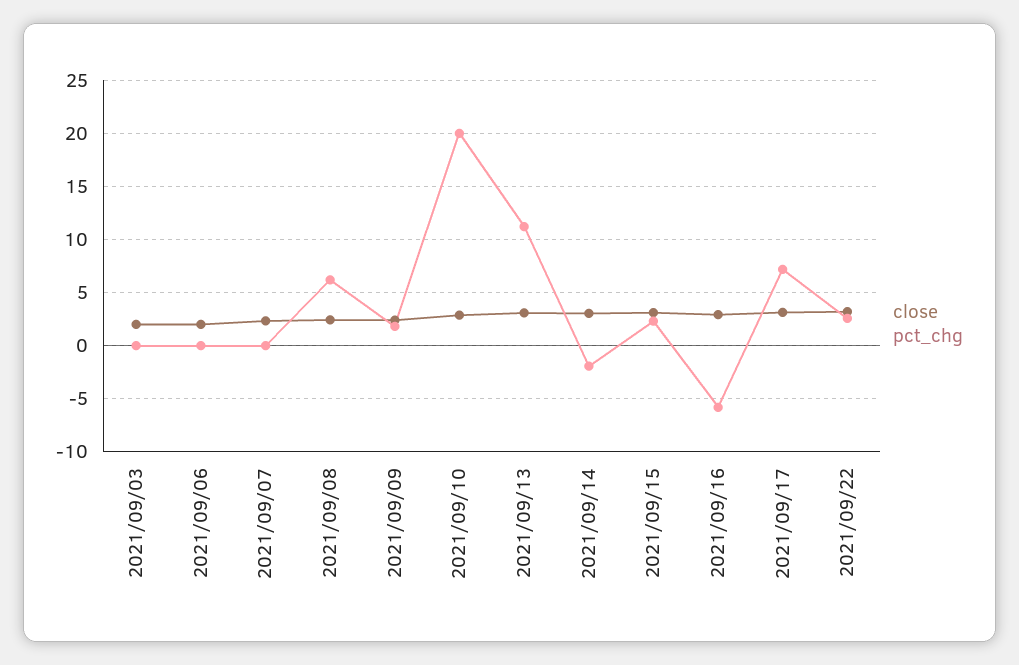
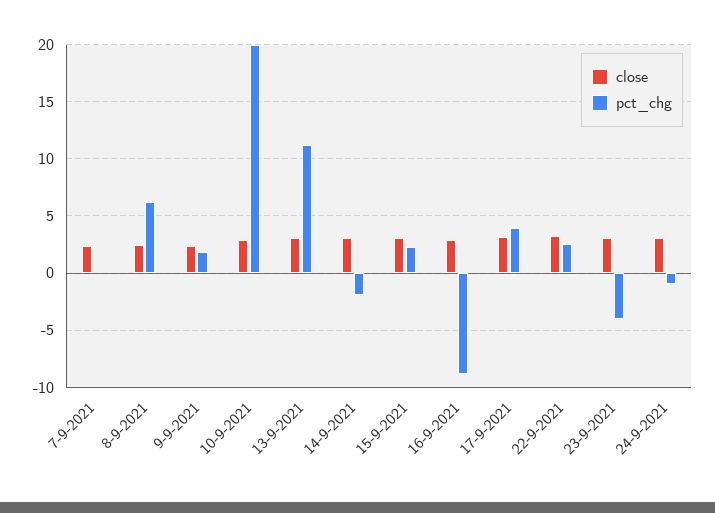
close, 2021/09/03: 2 -> none
pct_chg, 2021/09/03: 0 -> none
close, 2021/09/06: 2 -> none
pct_chg, 2021/09/06: 0 -> none
pct_chg, 2021/09/16: -6 -> -9
pct_chg, 2021/09/17: 7 -> 4
close, 23-9-2021: none -> 3
pct_chg, 23-9-2021: none -> -4
close, 24-9-2021: none -> 3
pct_chg, 24-9-2021: none -> -1

